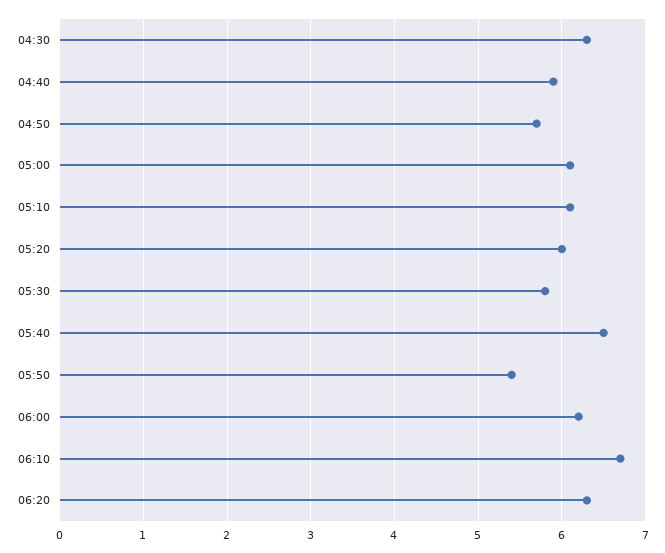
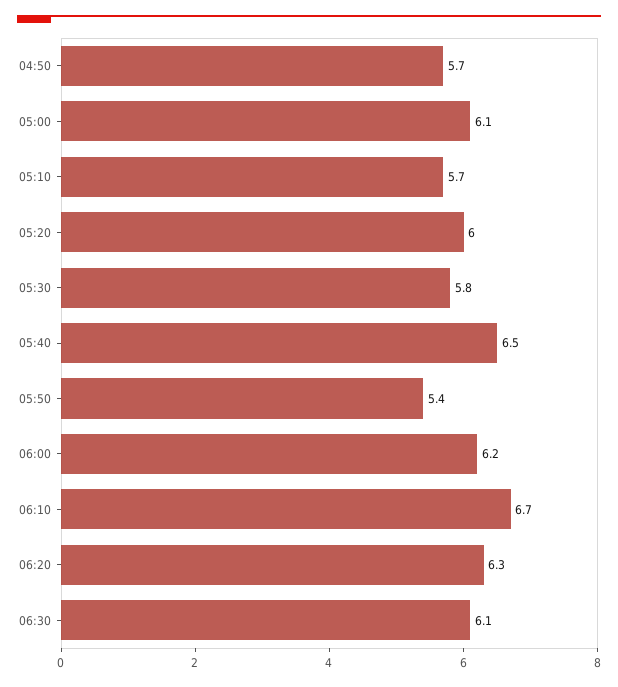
04:30: 6.3 -> none
04:40: 5.9 -> none
05:10: 6.1 -> 5.7
06:30: none -> 6.1

